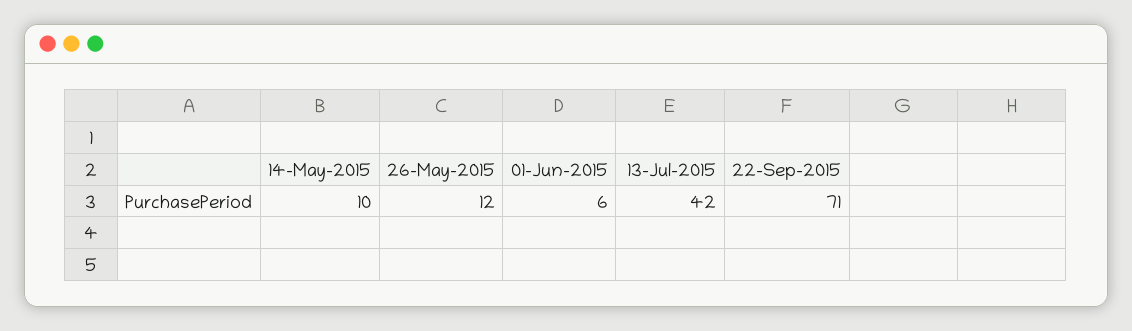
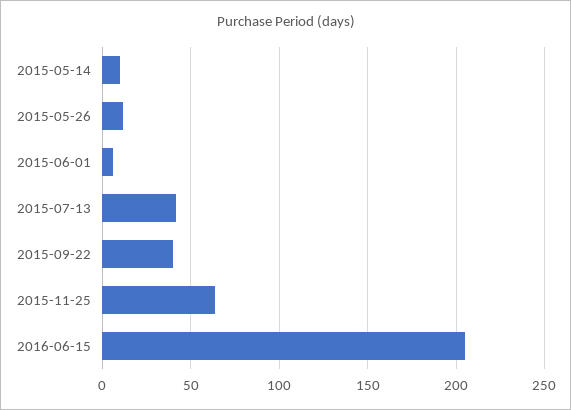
22-Sep-2015: 71 -> 40
2015-11-25: none -> 65
2016-06-15: none -> 205

